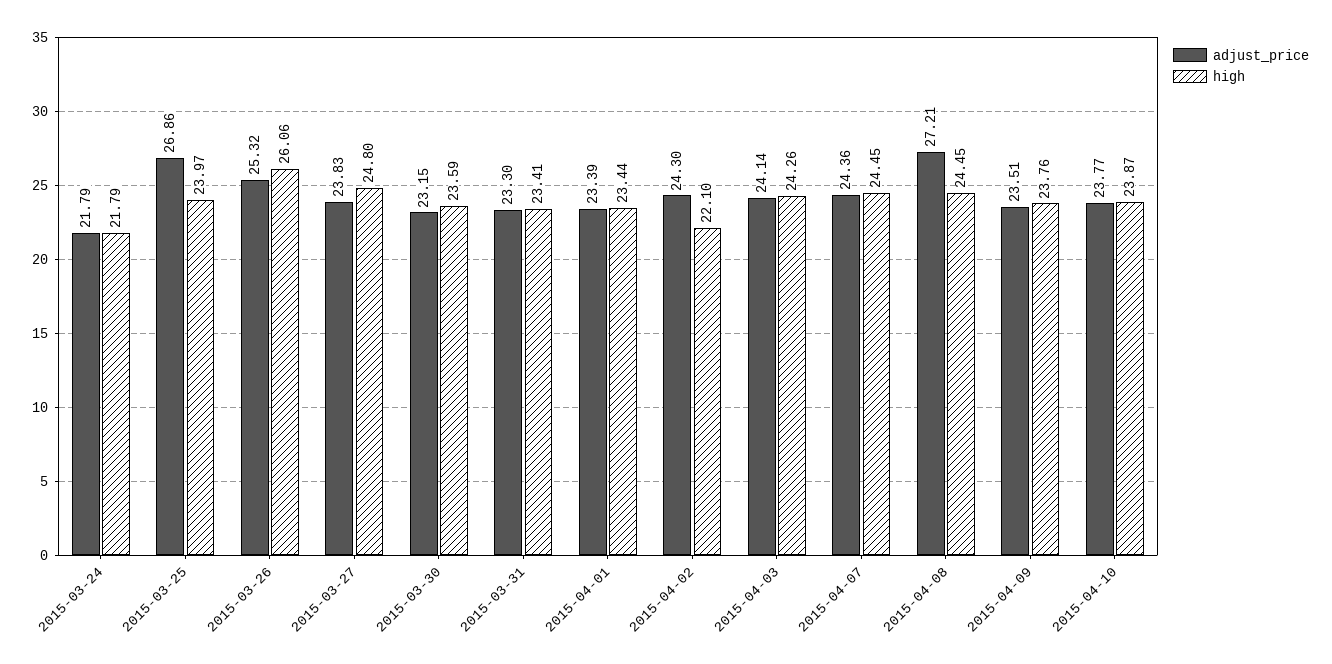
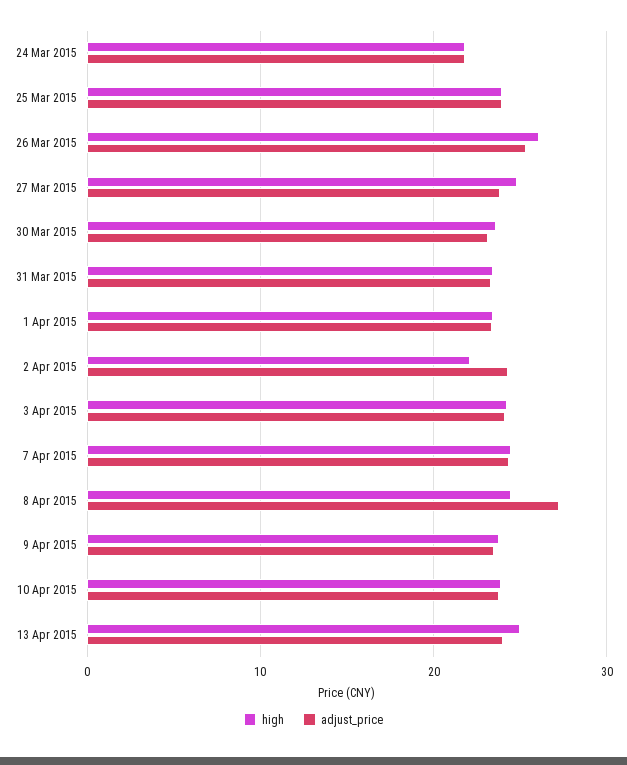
adjust_price, 2015-03-25: 26.86 -> 24
high, 13 Apr 2015: none -> 25
adjust_price, 13 Apr 2015: none -> 24

